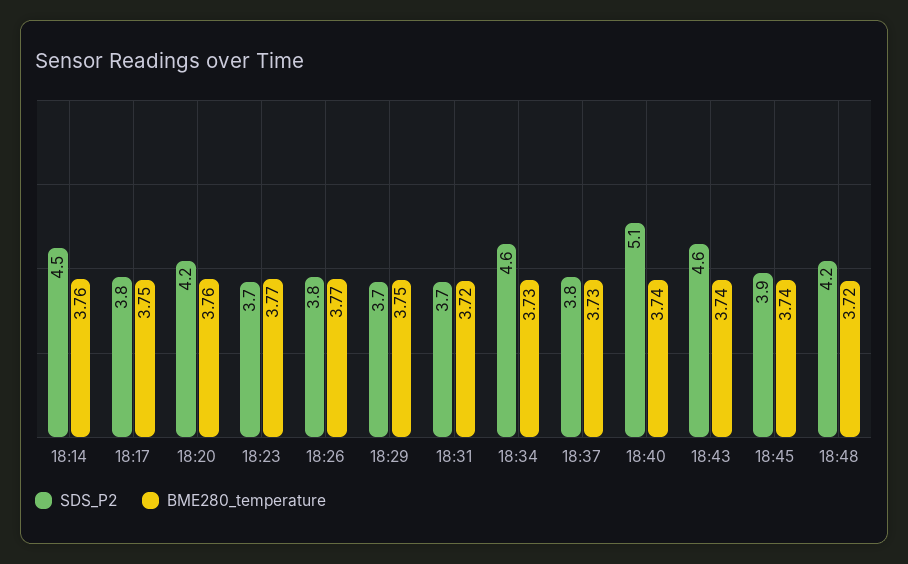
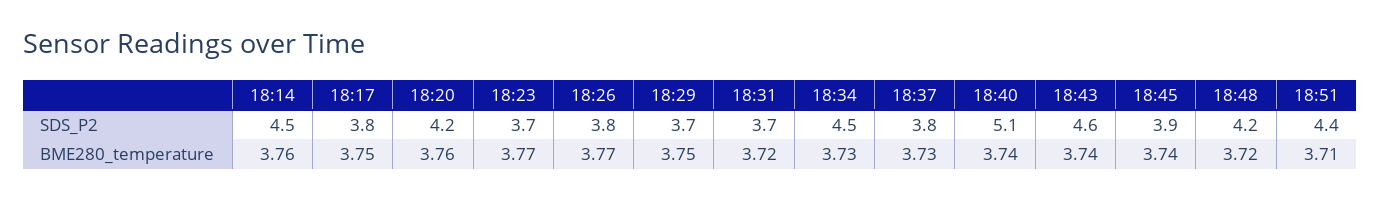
SDS_P2, 18:34: 4.6 -> 4.5
SDS_P2, 18:51: none -> 4.4
BME280_temperature, 18:51: none -> 3.71

